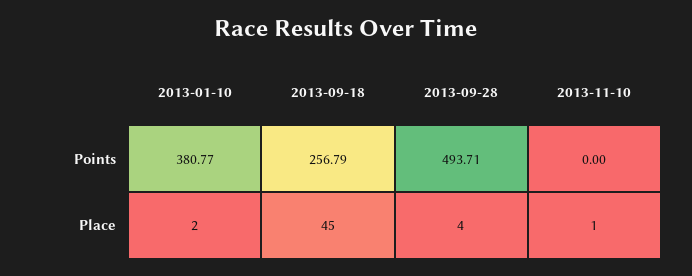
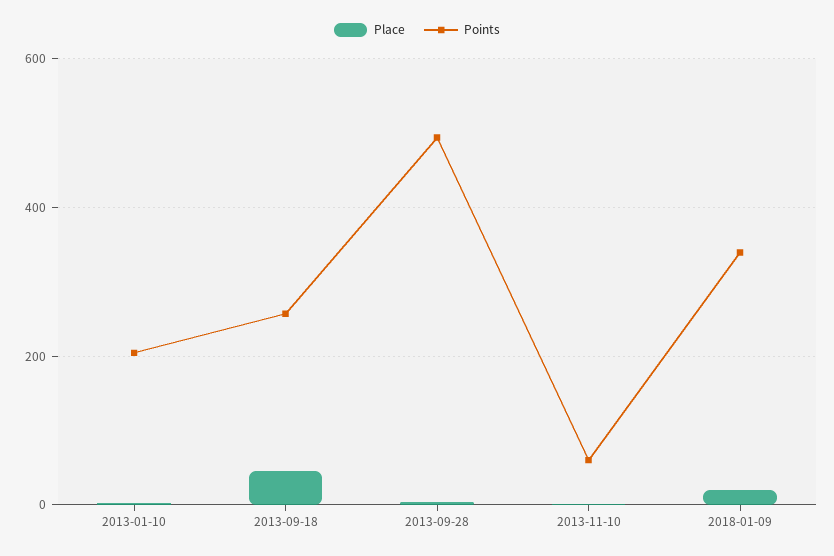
Points, 2013-01-10: 380.77 -> 200
Points, 2013-11-10: 0 -> 60
Place, 2018-01-09: none -> 20
Points, 2018-01-09: none -> 340

